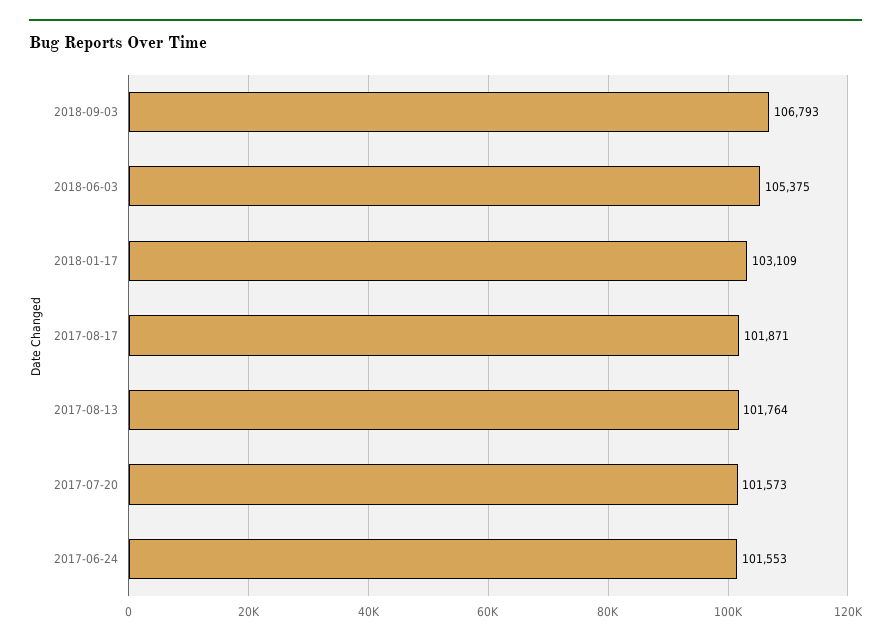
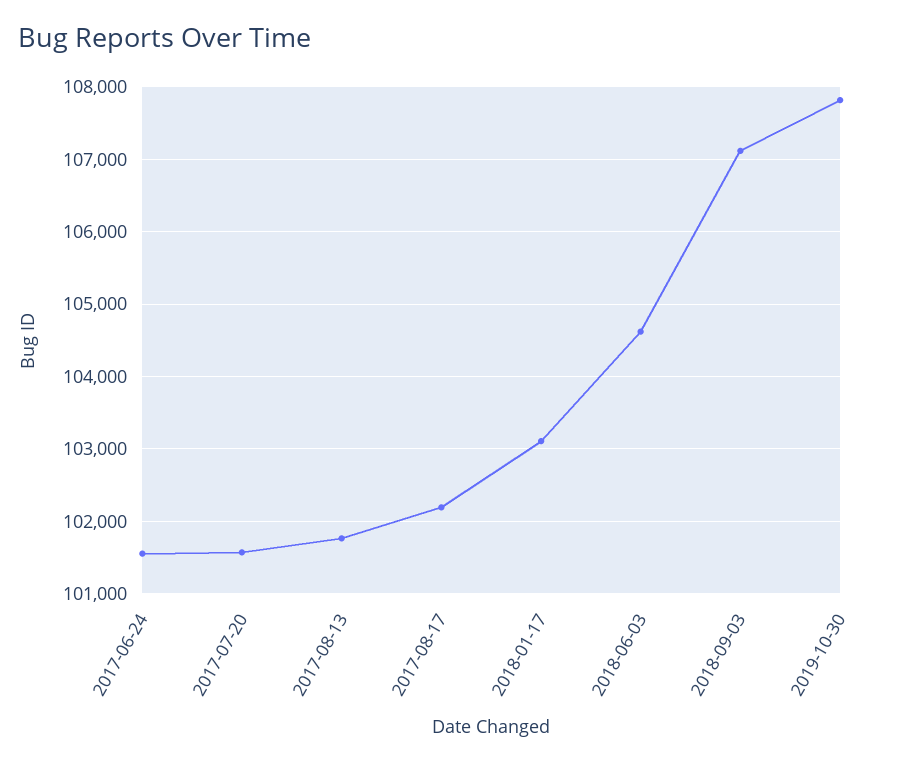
2018-09-03: 106793 -> 107100
2018-06-03: 105375 -> 104600
2017-08-17: 101871 -> 102200
2019-10-30: none -> 107800

